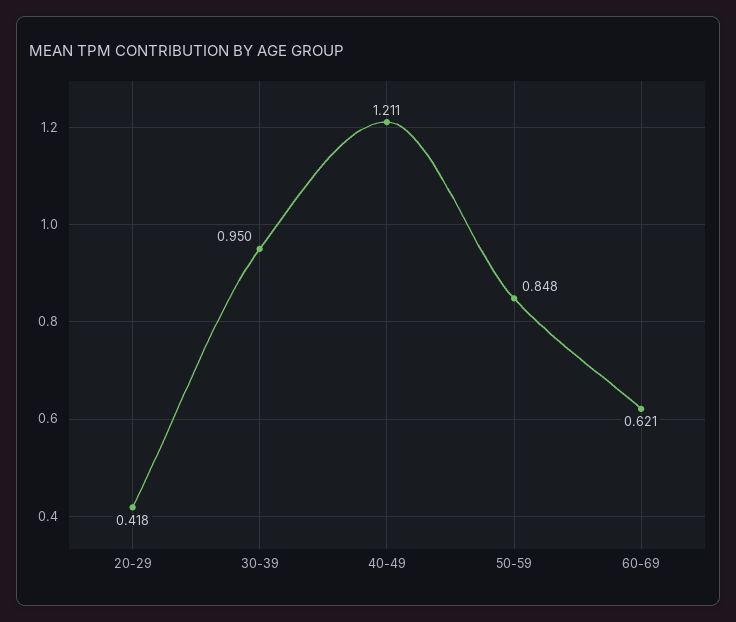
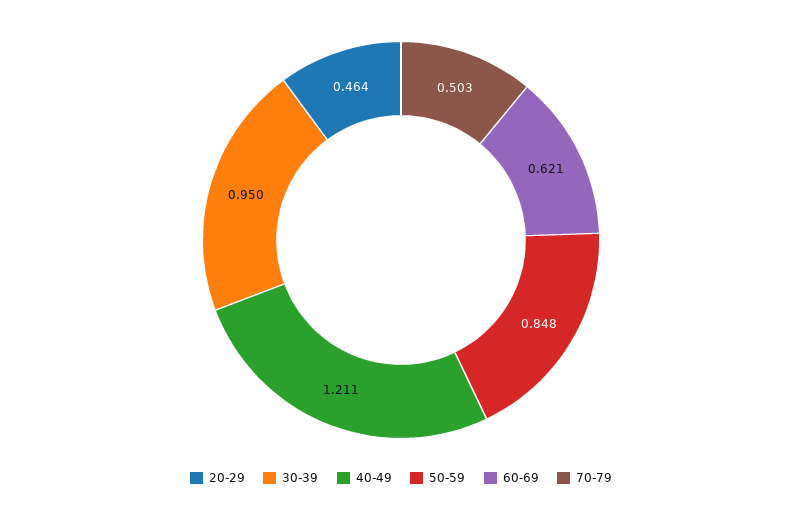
20-29: 0.418 -> 0.464
70-79: none -> 0.503

